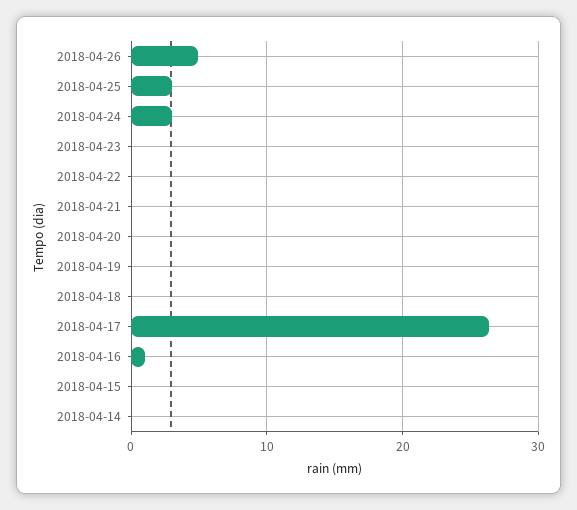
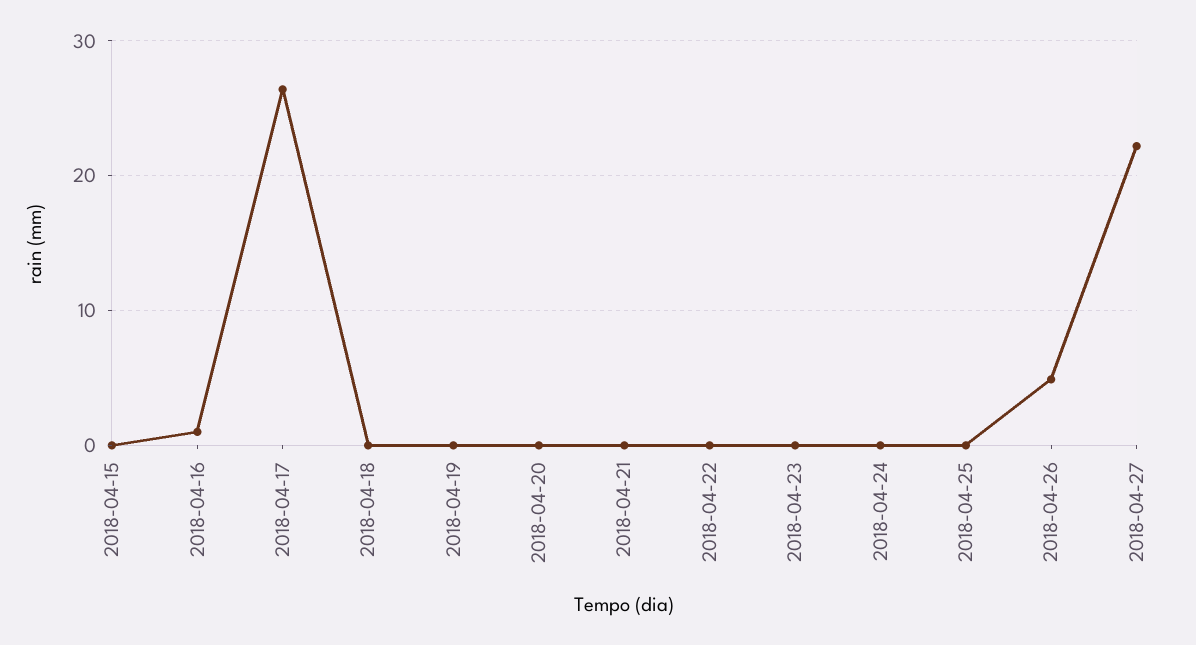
2018-04-25: 3 -> 0
2018-04-24: 3 -> 0
2018-04-14: 0 -> none
2018-04-27: none -> 22

